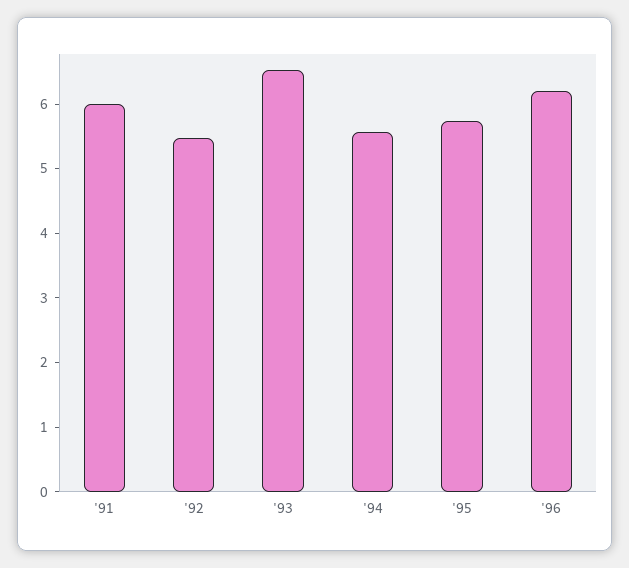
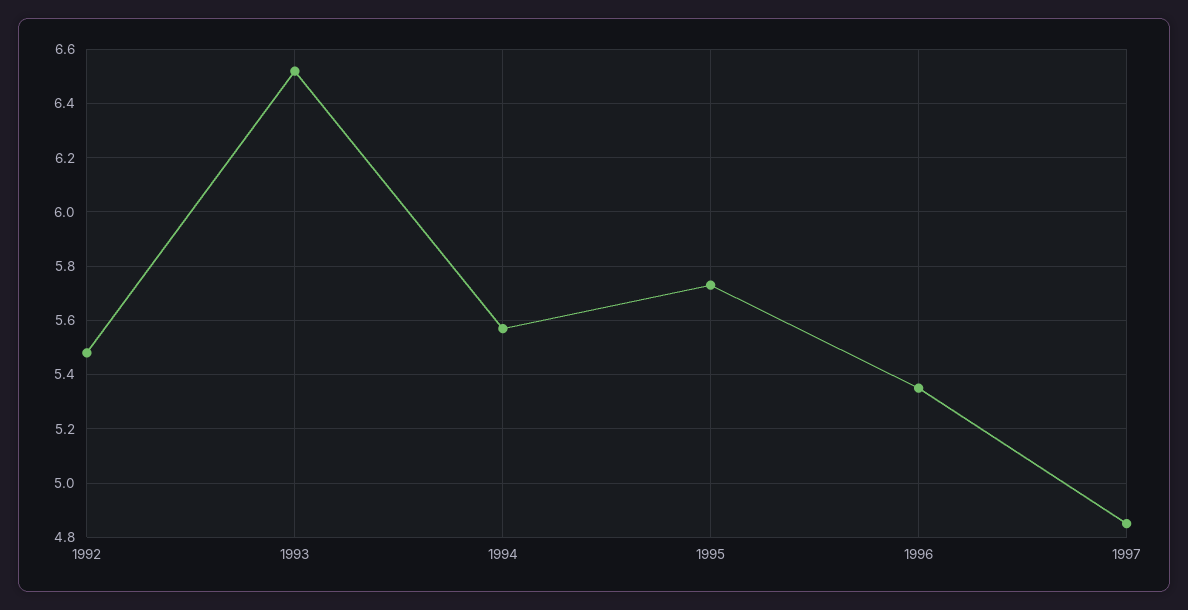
'91: 6 -> none
'96: 6.2 -> 5.35
1997: none -> 4.85

